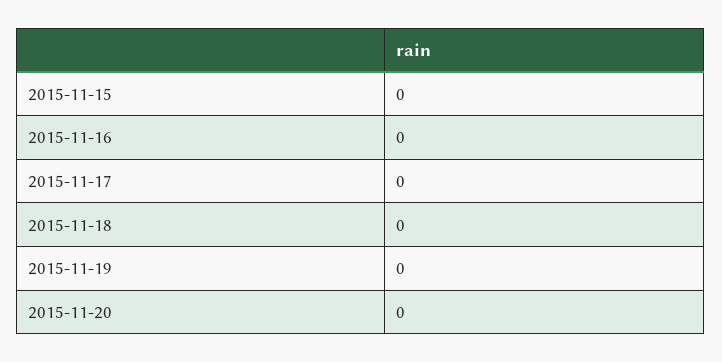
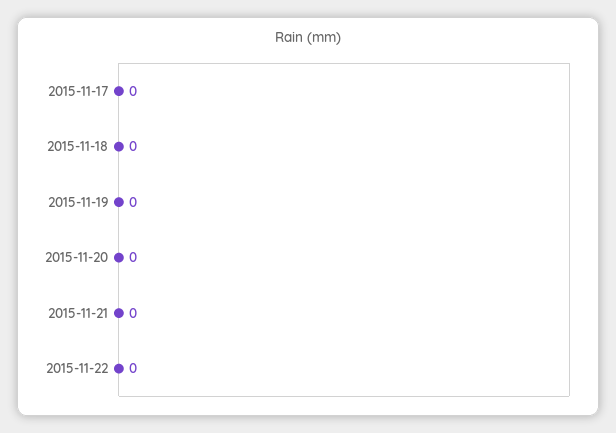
2015-11-15: 0 -> none
2015-11-16: 0 -> none
2015-11-21: none -> 0
2015-11-22: none -> 0

